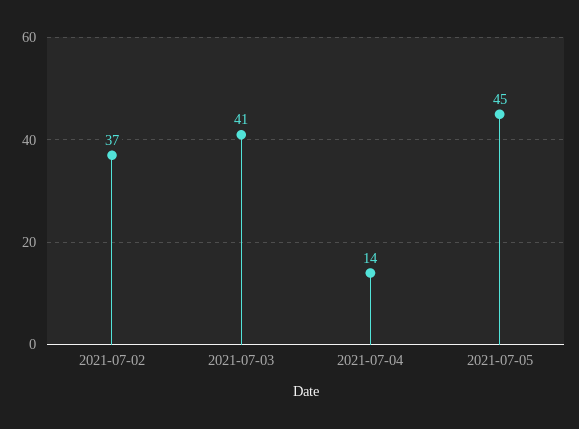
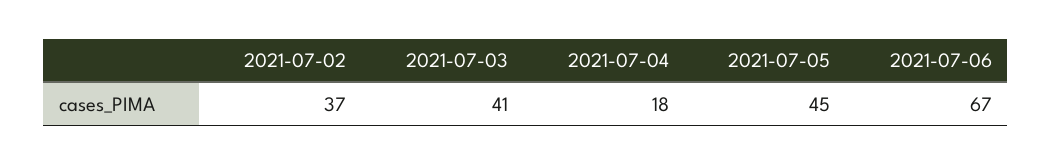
2021-07-04: 14 -> 18
2021-07-06: none -> 67

